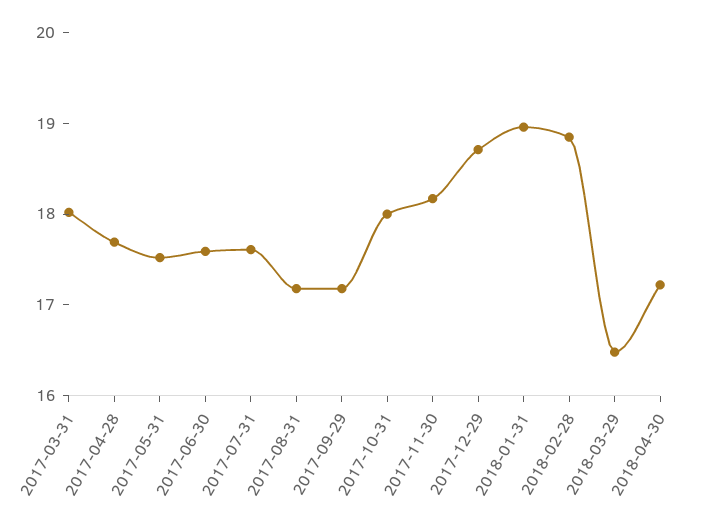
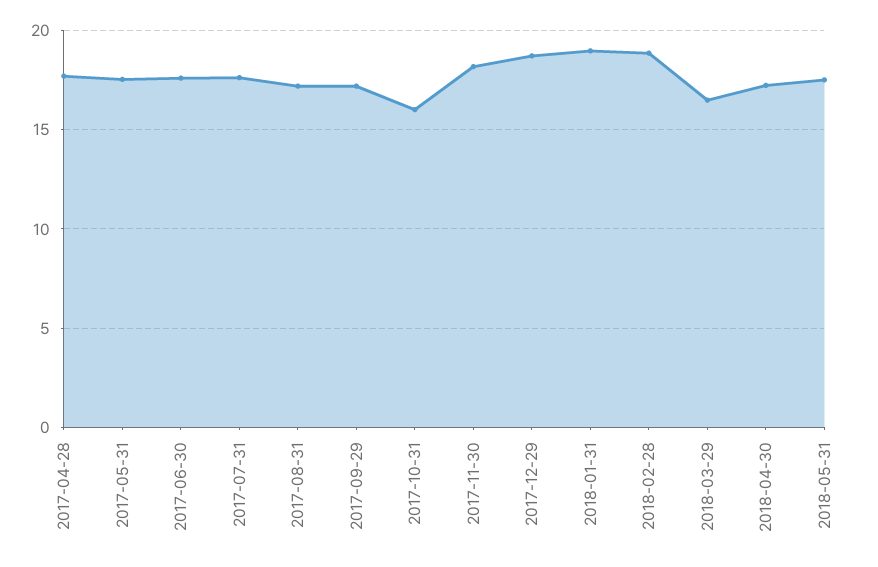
2017-03-31: 18 -> none
2017-10-31: 18 -> 16
2018-05-31: none -> 17.5

